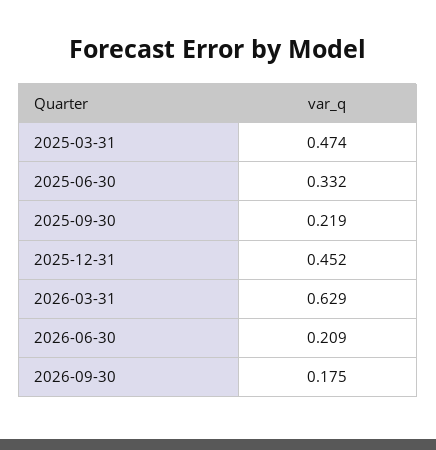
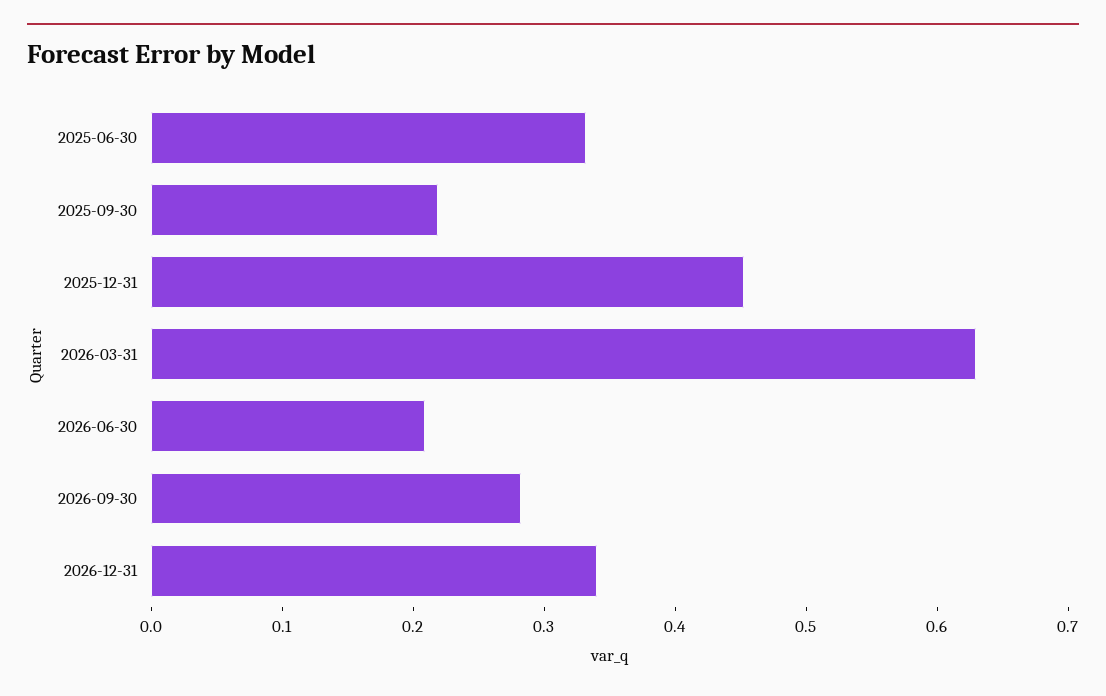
2025-03-31: 0.474 -> none
2026-09-30: 0.175 -> 0.28
2026-12-31: none -> 0.34

